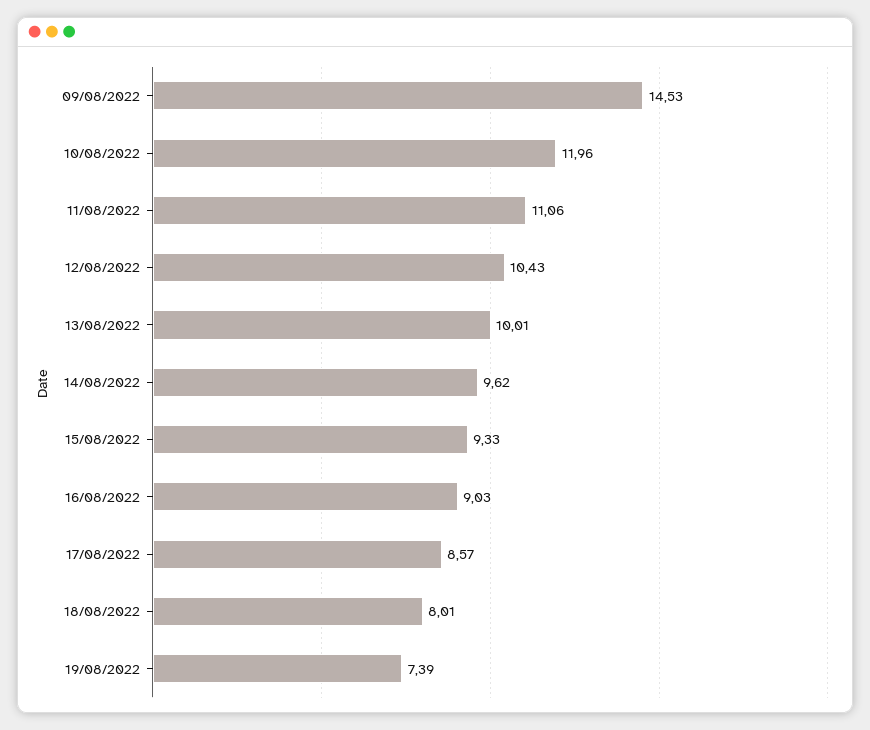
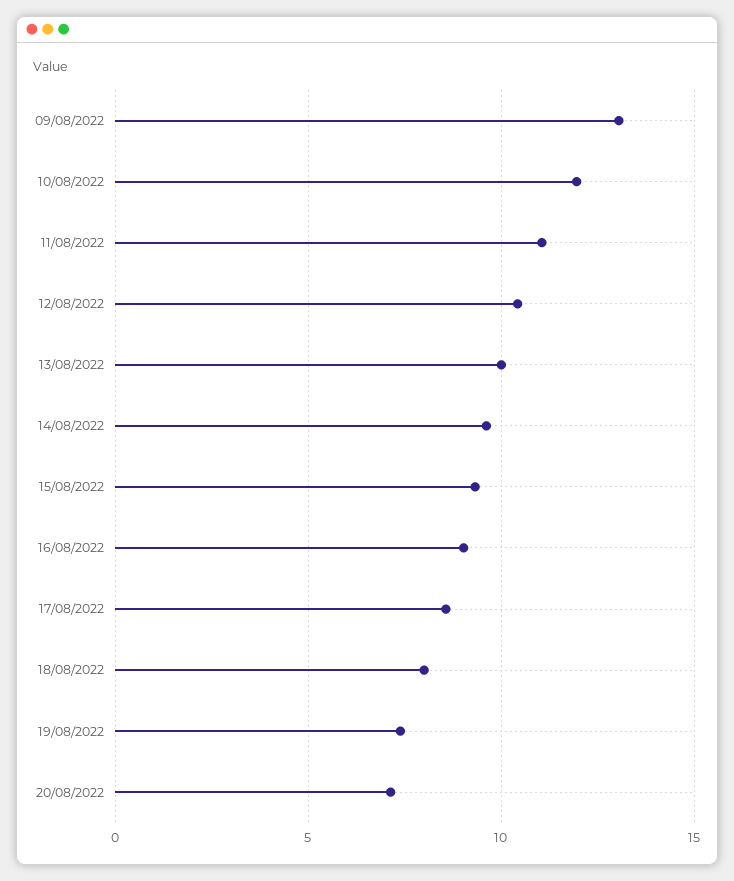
09/08/2022: 14.53 -> 13
20/08/2022: none -> 7

